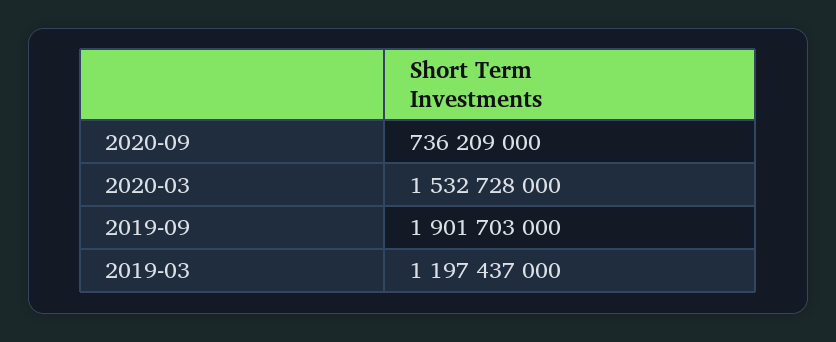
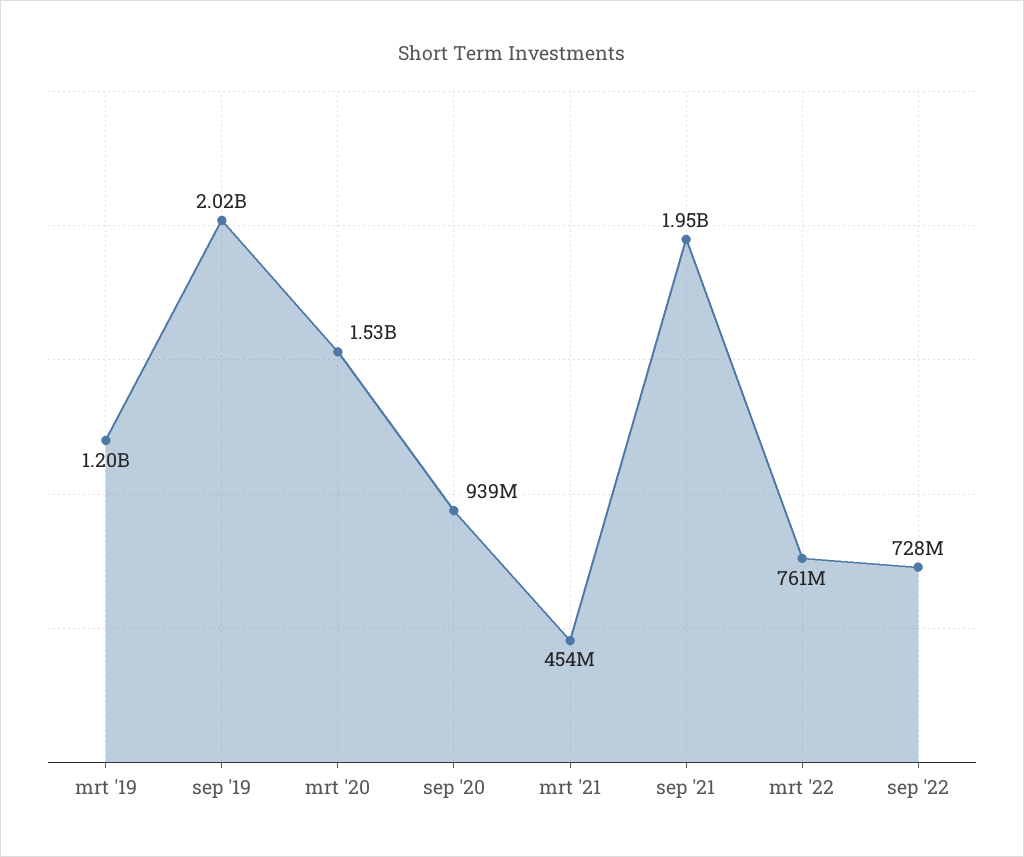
2020-09: 736209000 -> 939000000
2019-09: 1901703000 -> 2020000000
mrt '21: none -> 454000000
sep '21: none -> 1950000000
mrt '22: none -> 761000000
sep '22: none -> 728000000

